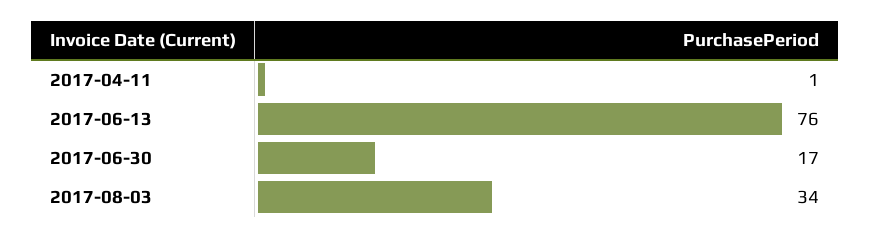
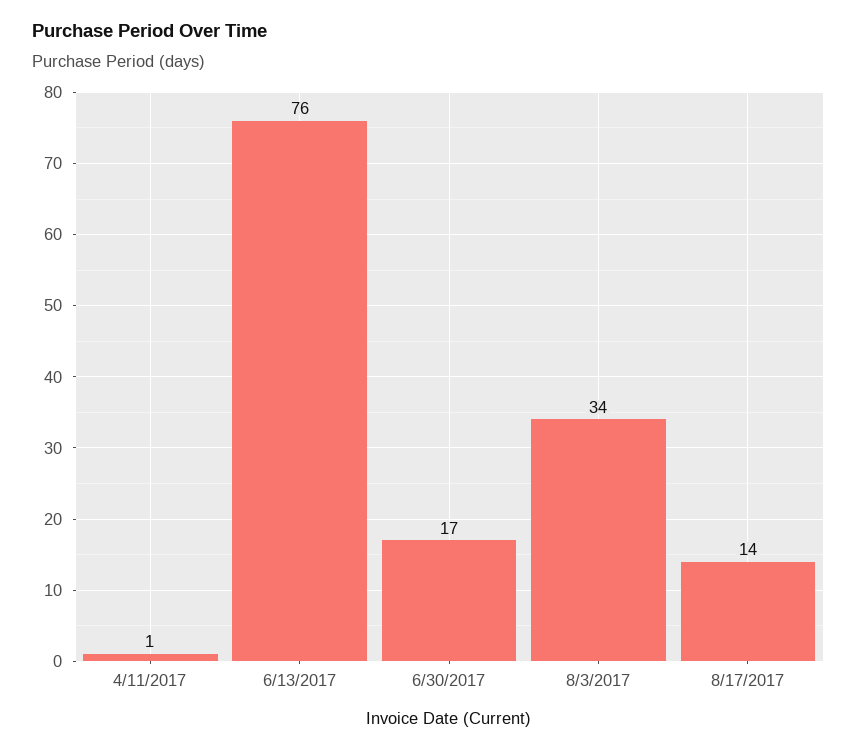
8/17/2017: none -> 14

